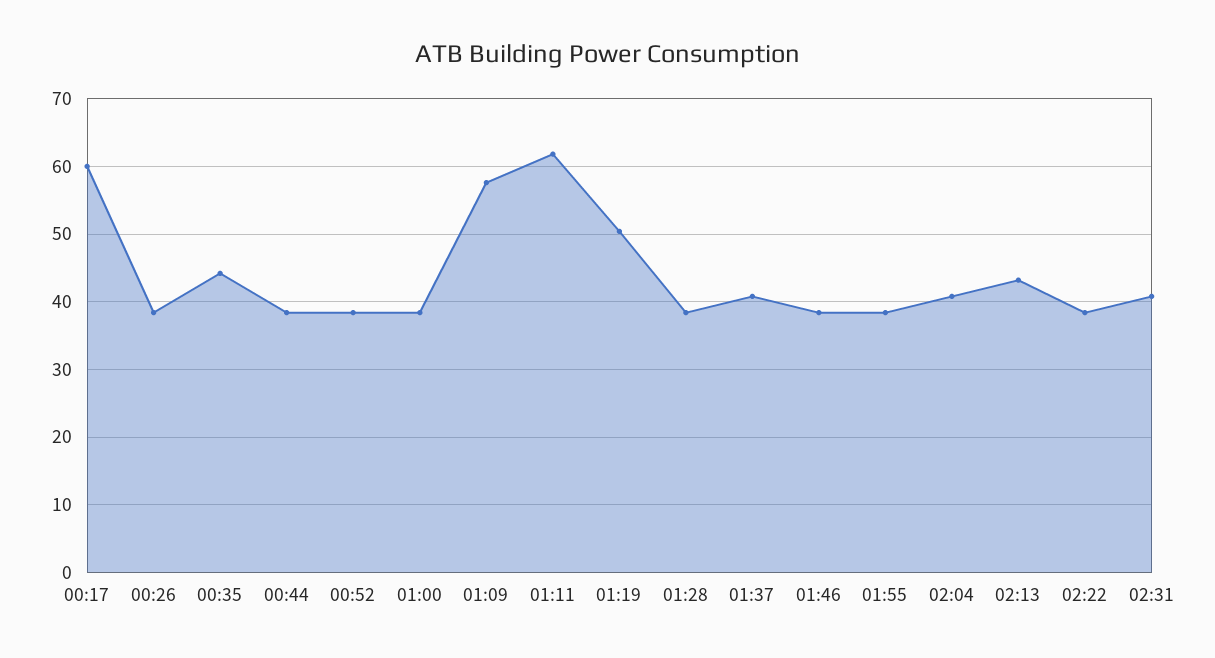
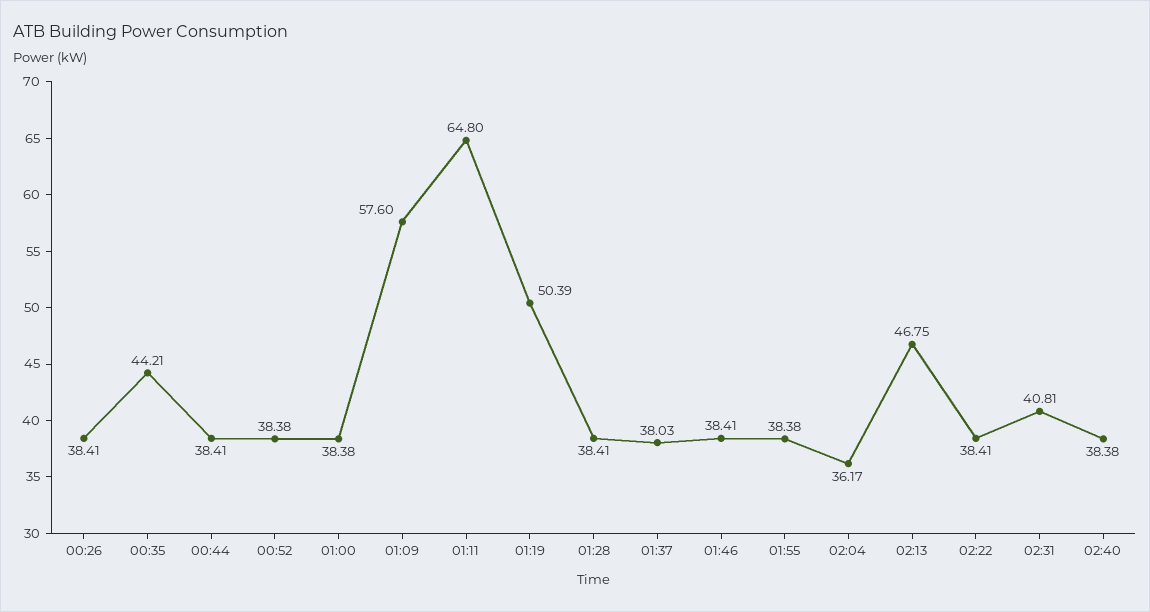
00:17: 60 -> none
01:11: 62 -> 64.8
01:37: 41 -> 38.03
02:04: 41 -> 36.17
02:13: 43 -> 46.75
02:40: none -> 38.38

